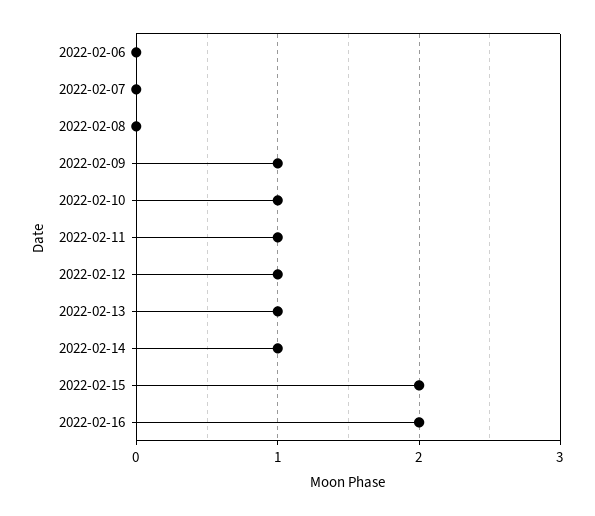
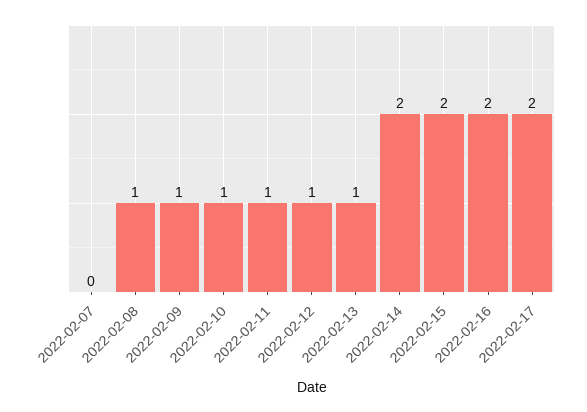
2022-02-06: 0 -> none
2022-02-08: 0 -> 1
2022-02-14: 1 -> 2
2022-02-17: none -> 2

